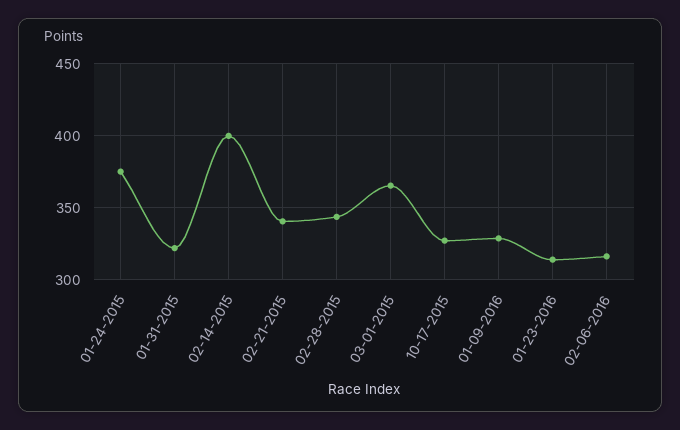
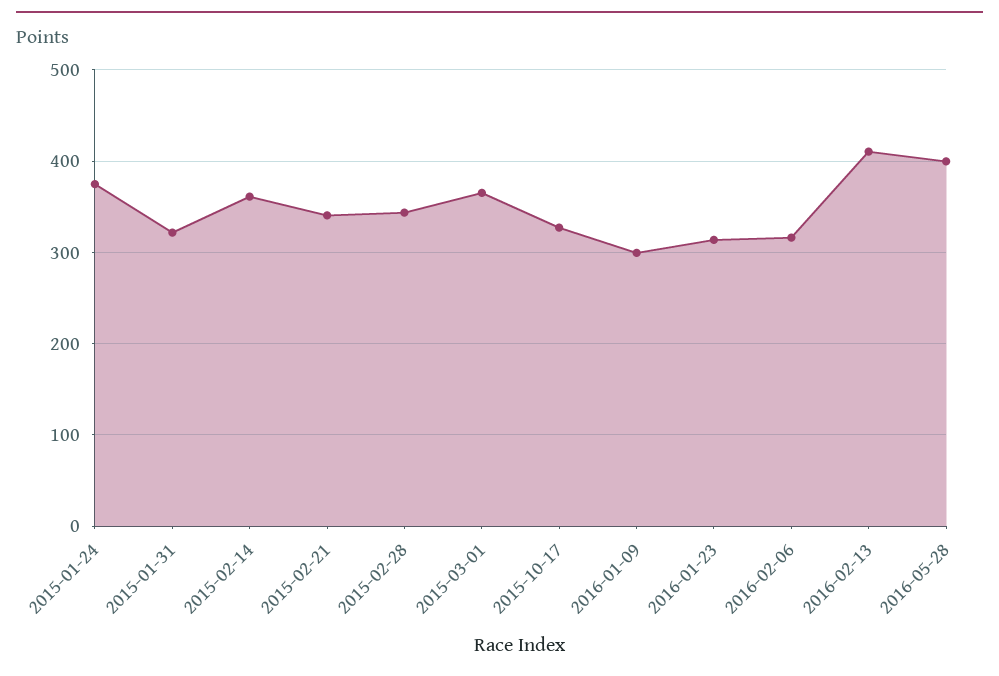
02-14-2015: 400 -> 360
01-09-2016: 330 -> 300
2016-02-13: none -> 410
2016-05-28: none -> 400

